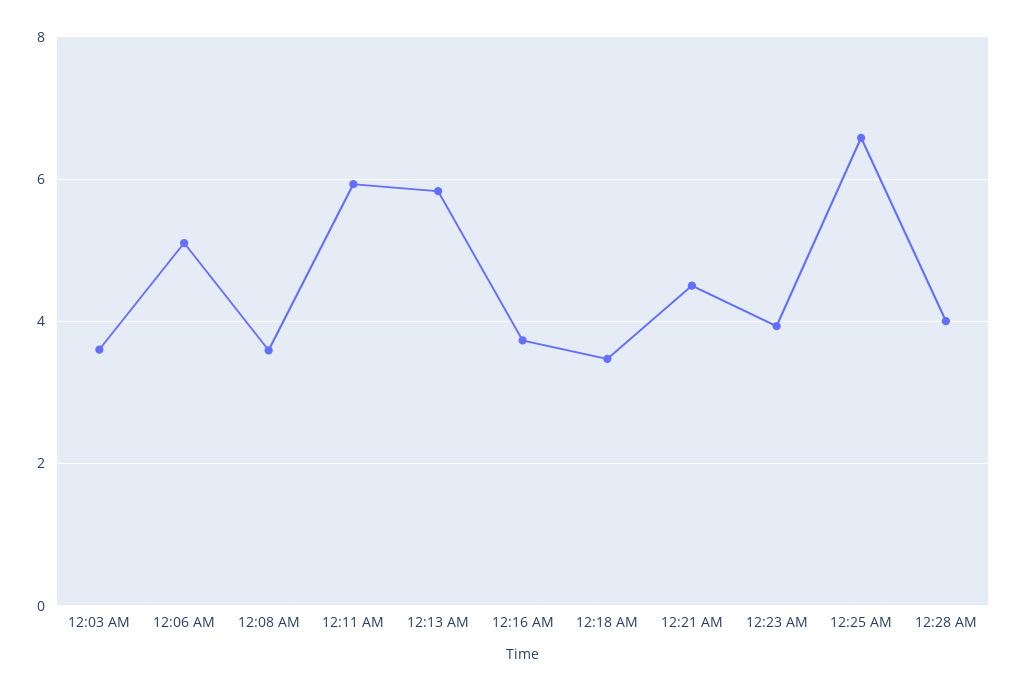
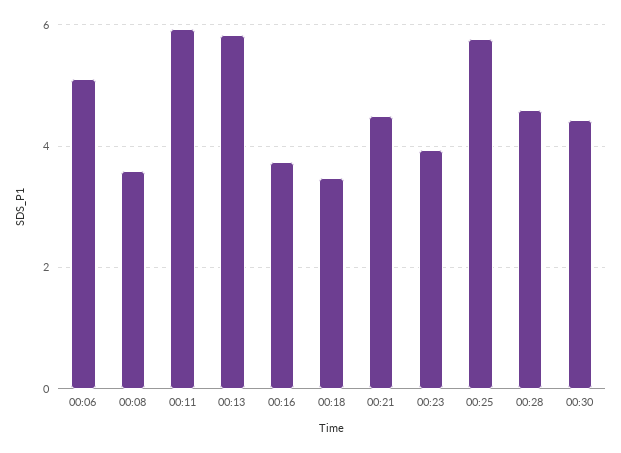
12:03 AM: 3.6 -> none
12:25 AM: 6.6 -> 5.8
12:28 AM: 4 -> 4.6
00:30: none -> 4.4

